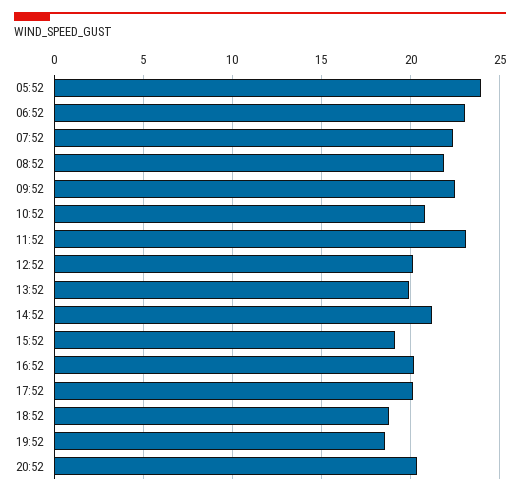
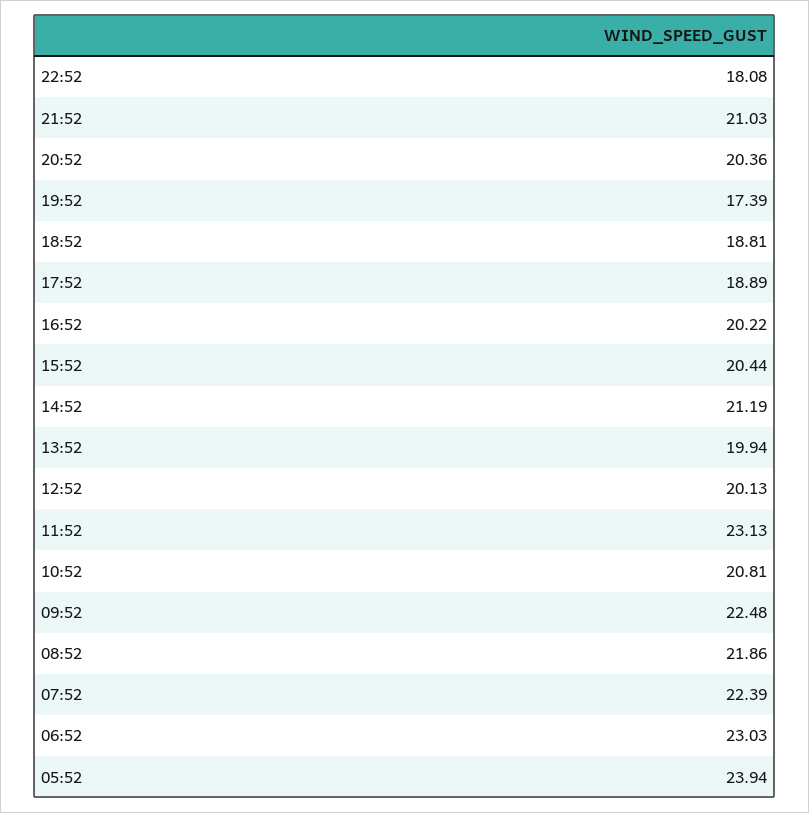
15:52: 19 -> 20.44
17:52: 20 -> 18.89
19:52: 18.5 -> 17.39
22:52: none -> 18.08
21:52: none -> 21.03

